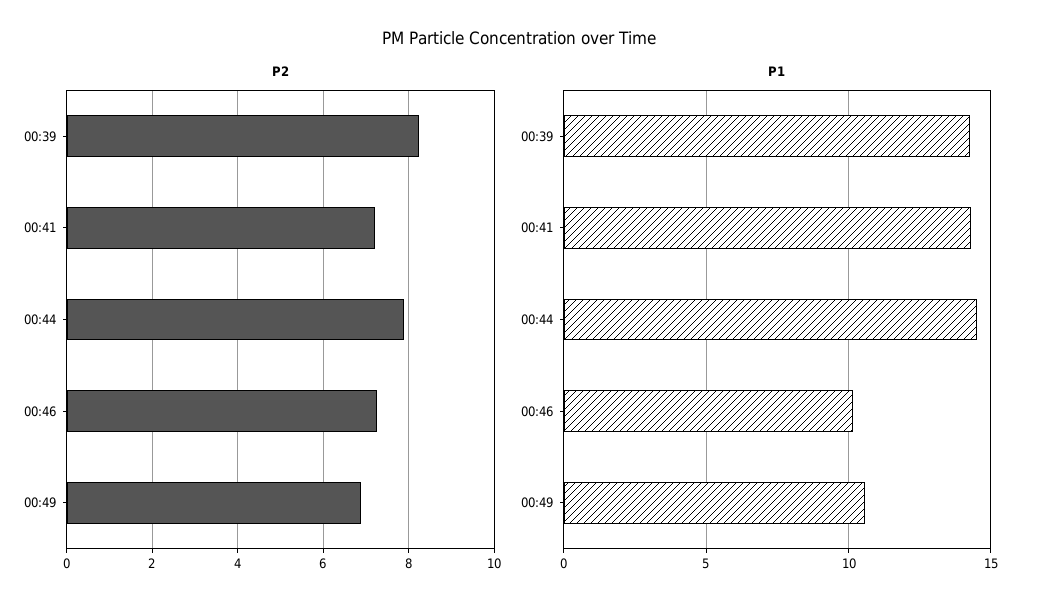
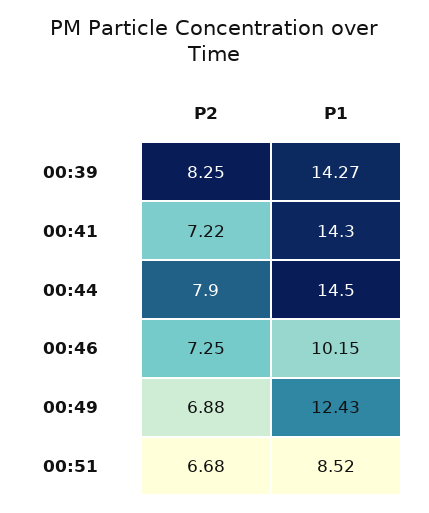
P1, 00:49: 10.5 -> 12.43
P2, 00:51: none -> 6.68
P1, 00:51: none -> 8.52

